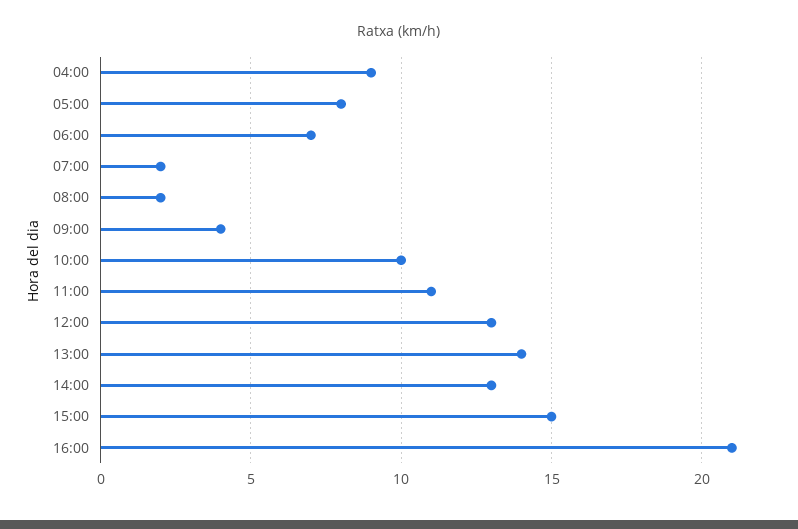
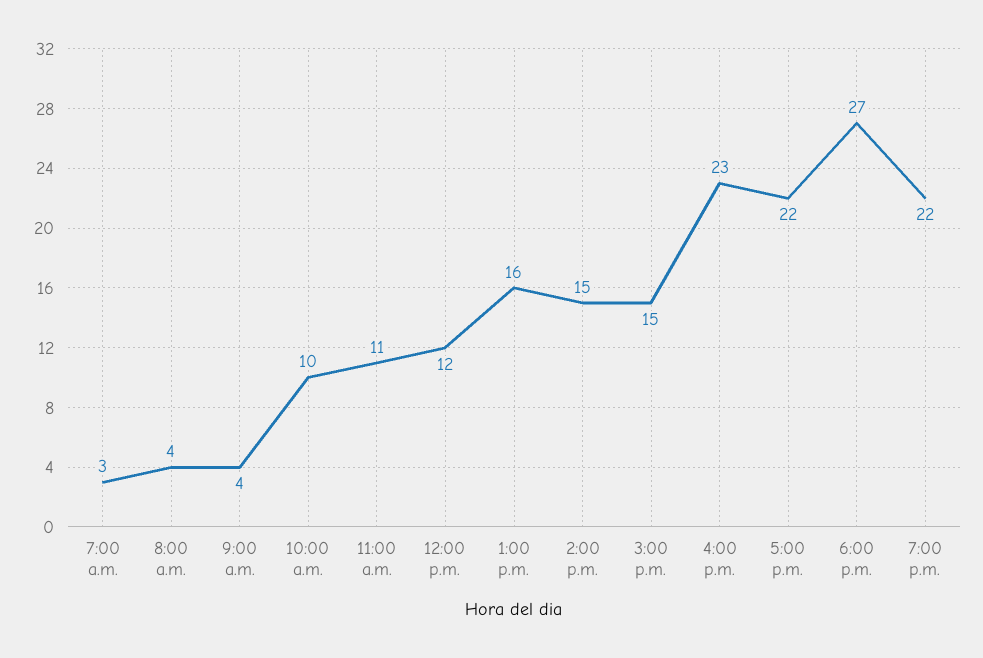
04:00: 9 -> none
05:00: 8 -> none
06:00: 7 -> none
07:00: 2 -> 3
08:00: 2 -> 4
12:00: 13 -> 12
13:00: 14 -> 16
14:00: 13 -> 15
16:00: 21 -> 23
5:00 p.m.: none -> 22
6:00 p.m.: none -> 27
7:00 p.m.: none -> 22

